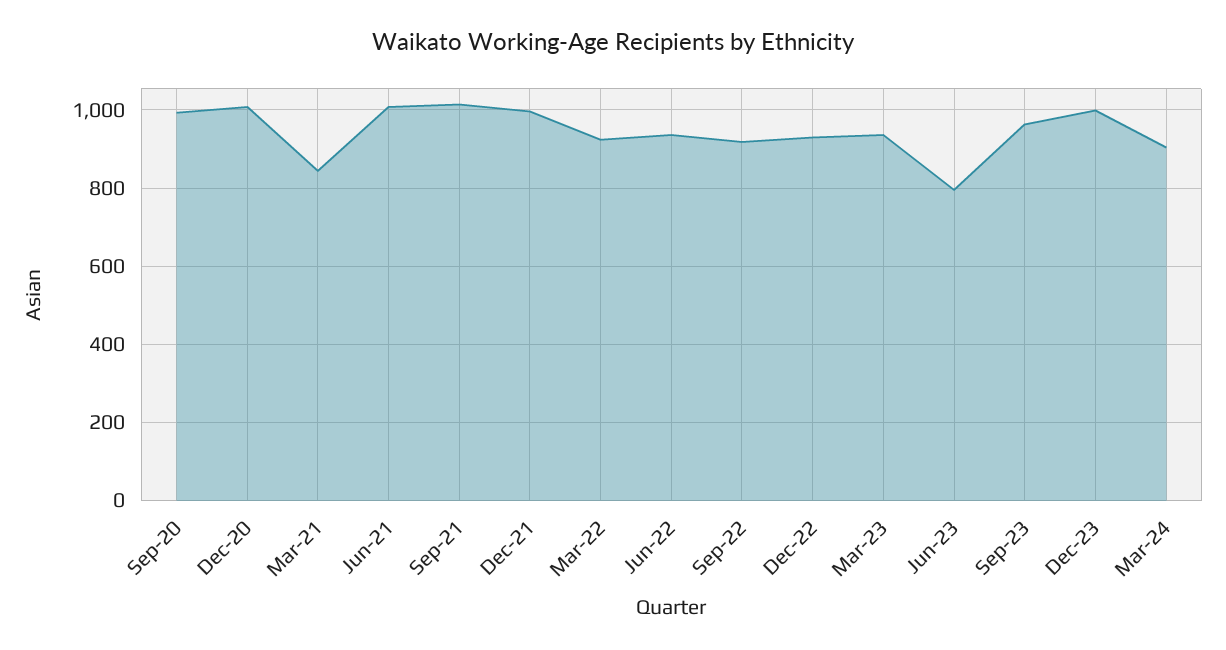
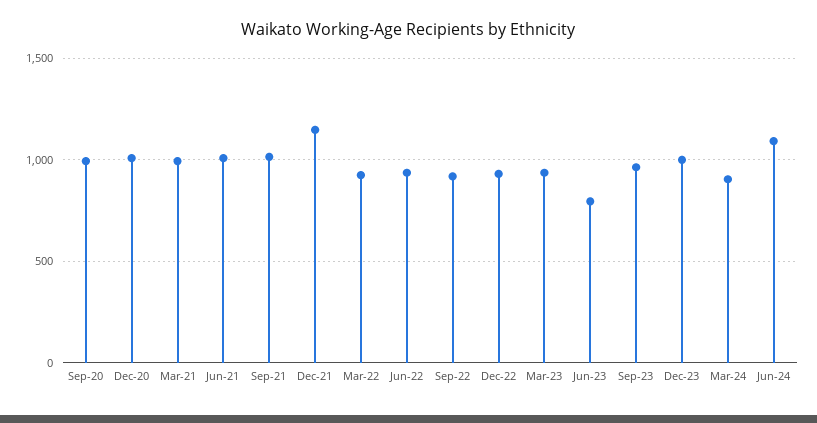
Mar-21: 840 -> 1000
Dec-21: 1000 -> 1150
Jun-24: none -> 1100

